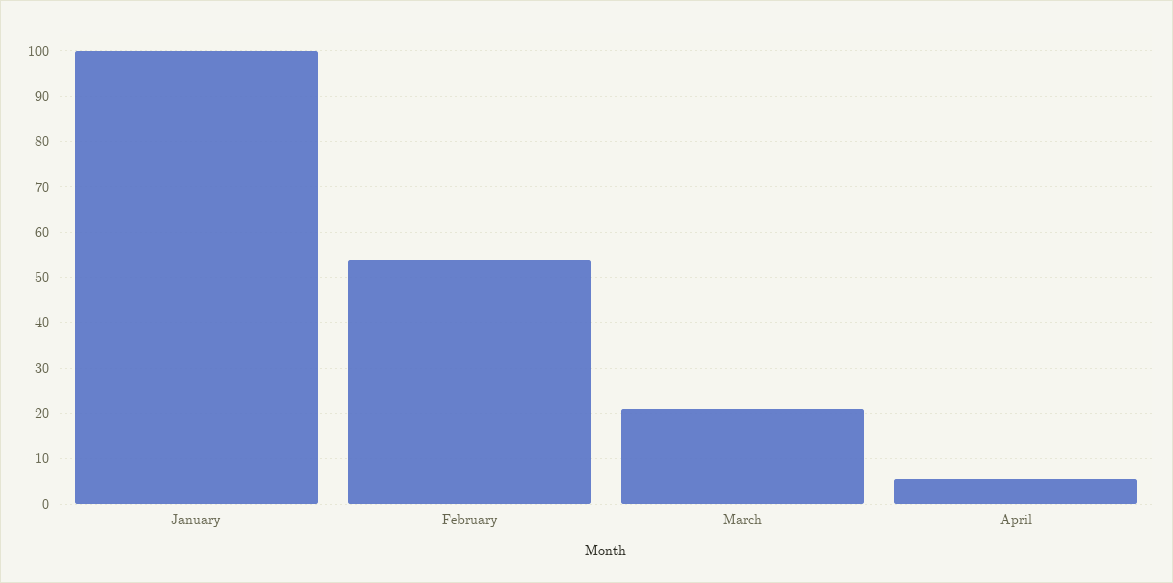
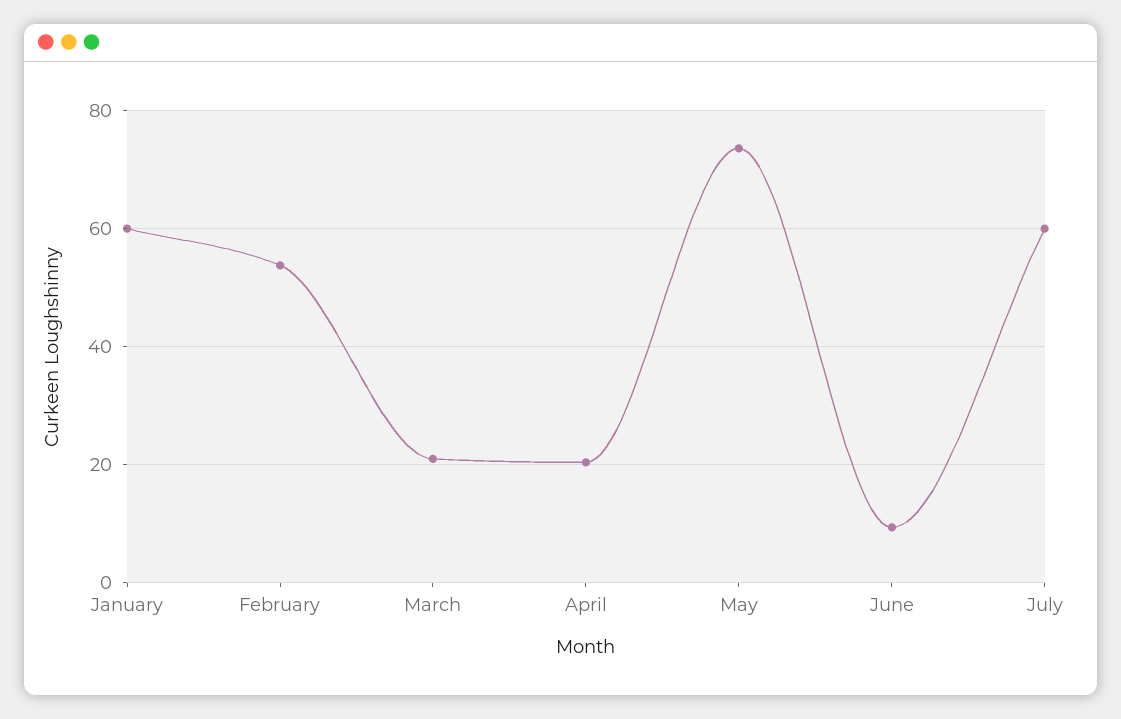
January: 100 -> 60
April: 6 -> 20
May: none -> 74
June: none -> 10
July: none -> 60

